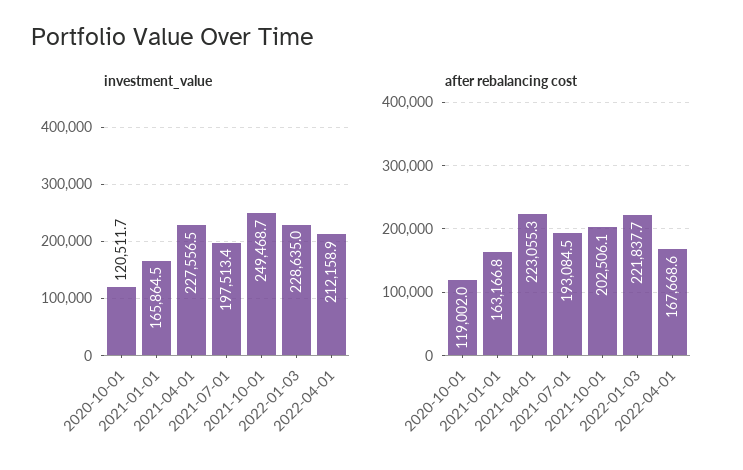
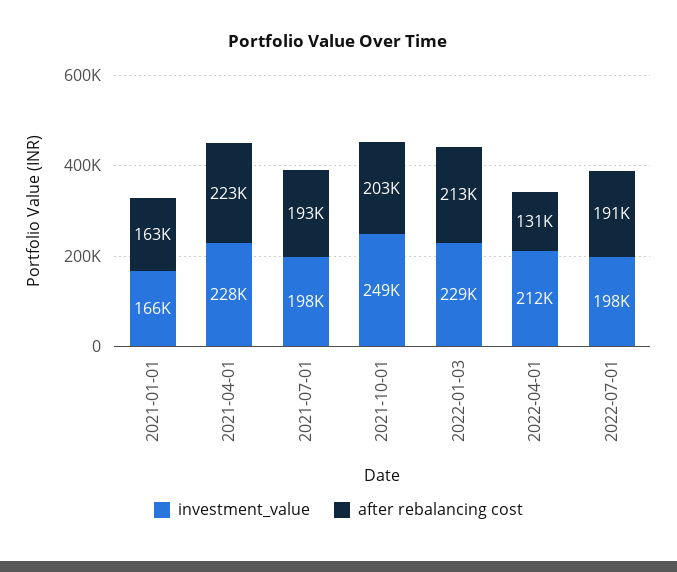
investment_value, 2020-10-01: 120511.7 -> none
after rebalancing cost, 2020-10-01: 119002 -> none
after rebalancing cost, 2022-01-03: 221837.7 -> 213000
after rebalancing cost, 2022-04-01: 167668.6 -> 131000
investment_value, 2022-07-01: none -> 198000
after rebalancing cost, 2022-07-01: none -> 191000

